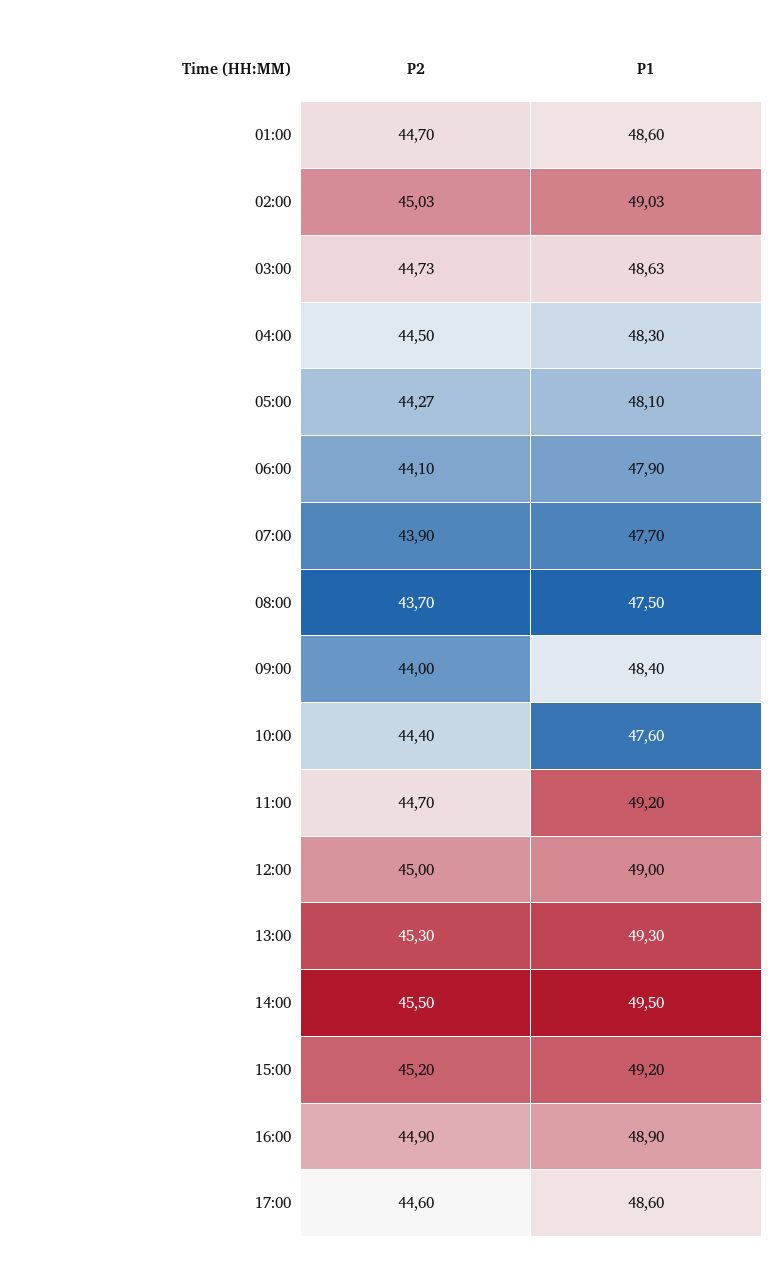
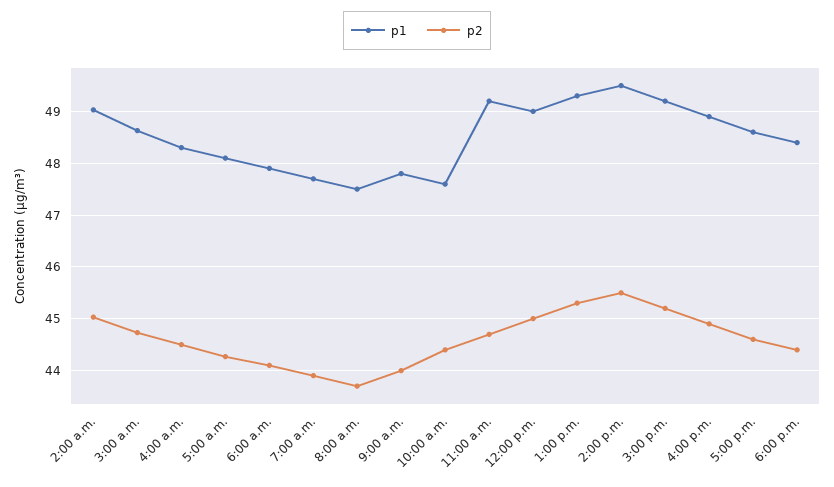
P2, 01:00: 44.7 -> none
P1, 01:00: 48.6 -> none
P1, 09:00: 48.4 -> 47.8
P1, 6:00 p.m.: none -> 48.4
P2, 6:00 p.m.: none -> 44.4

